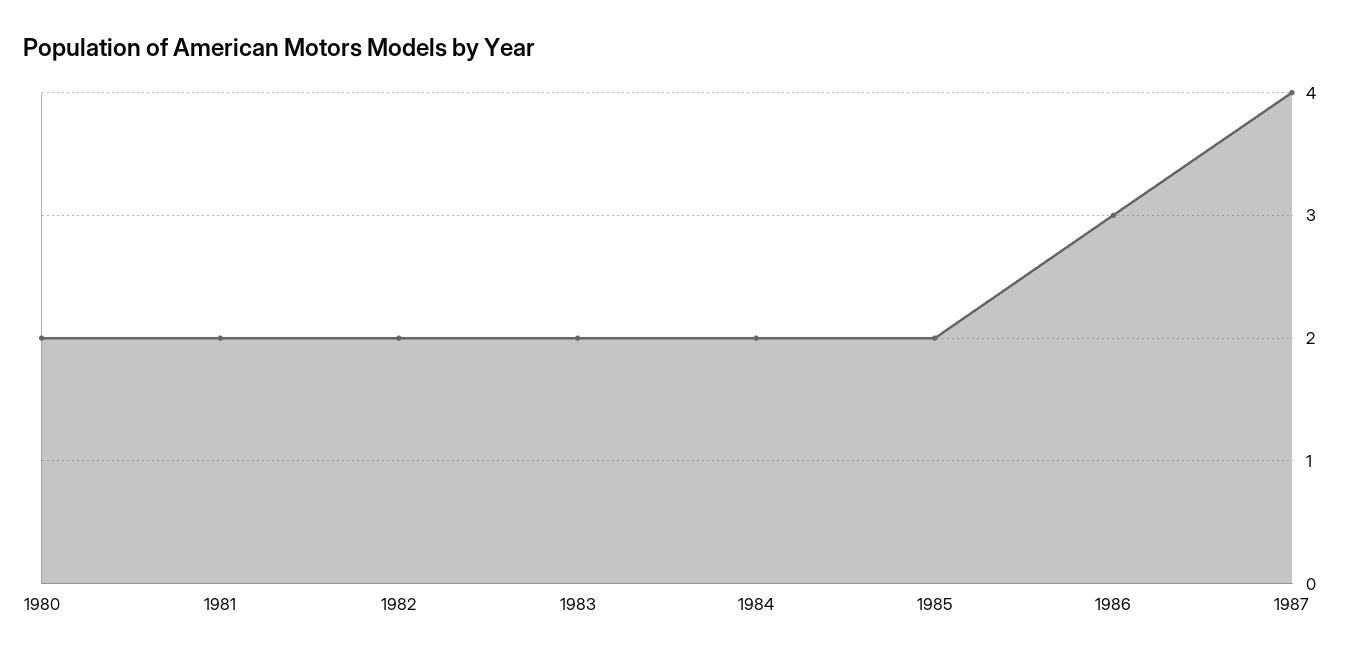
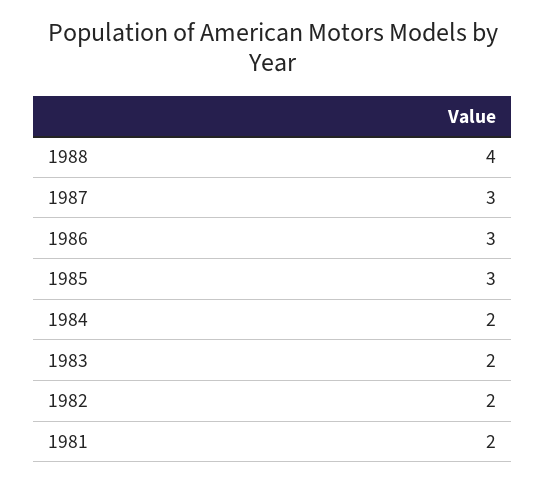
1980: 2 -> none
1985: 2 -> 3
1987: 4 -> 3
1988: none -> 4

